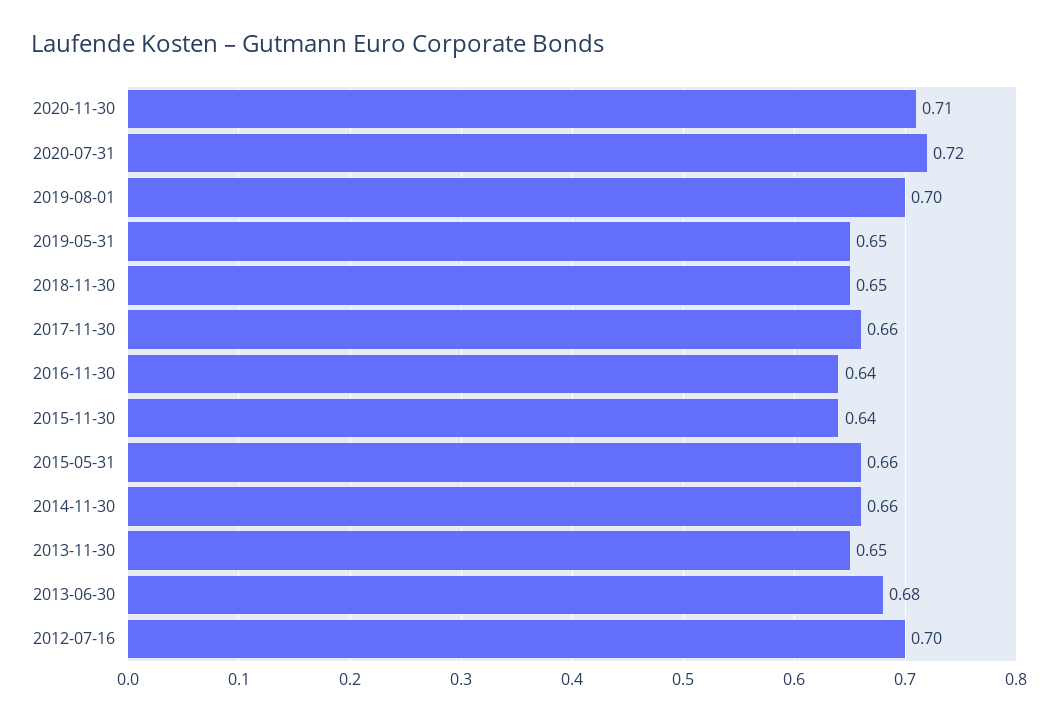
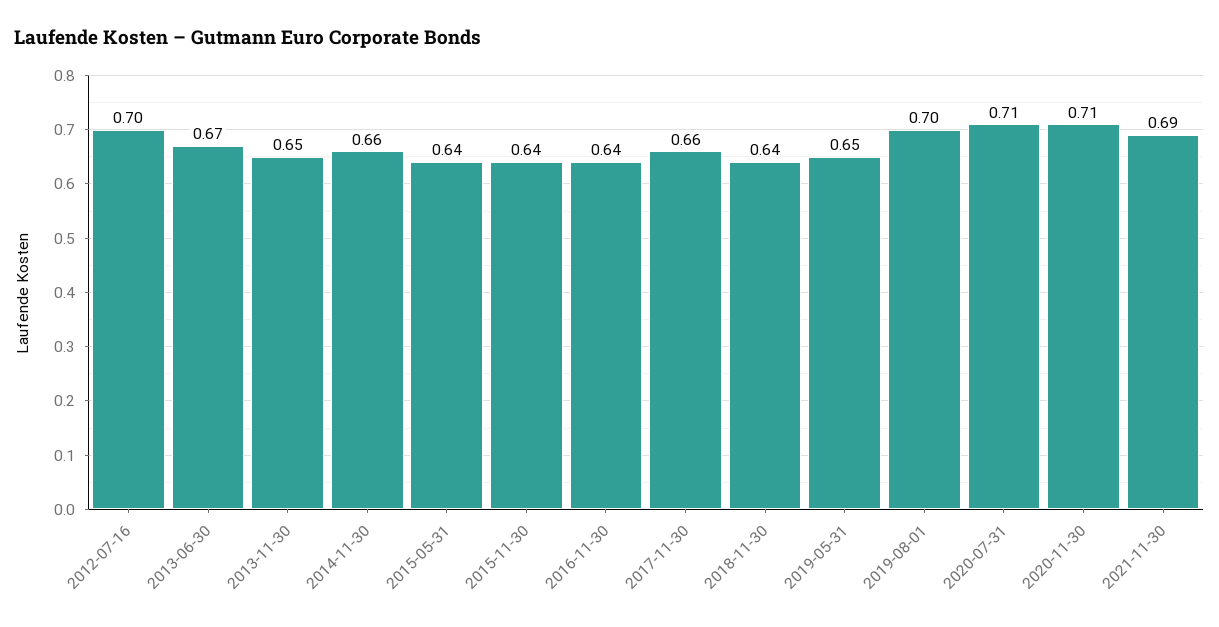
2020-07-31: 0.72 -> 0.71
2018-11-30: 0.65 -> 0.64
2015-05-31: 0.66 -> 0.64
2013-06-30: 0.68 -> 0.67
2021-11-30: none -> 0.69

